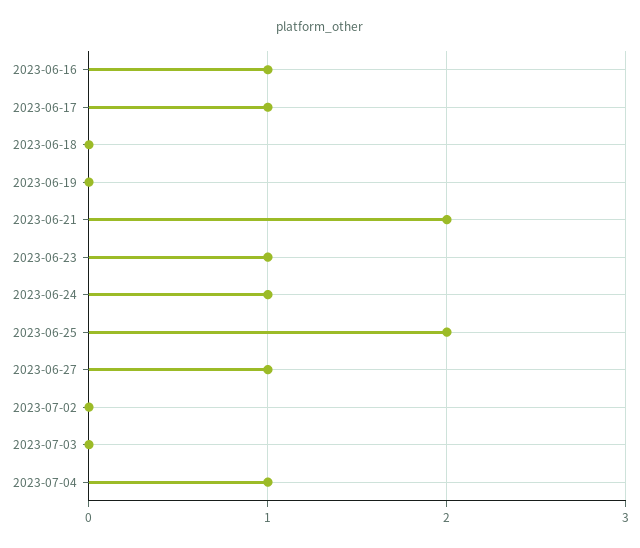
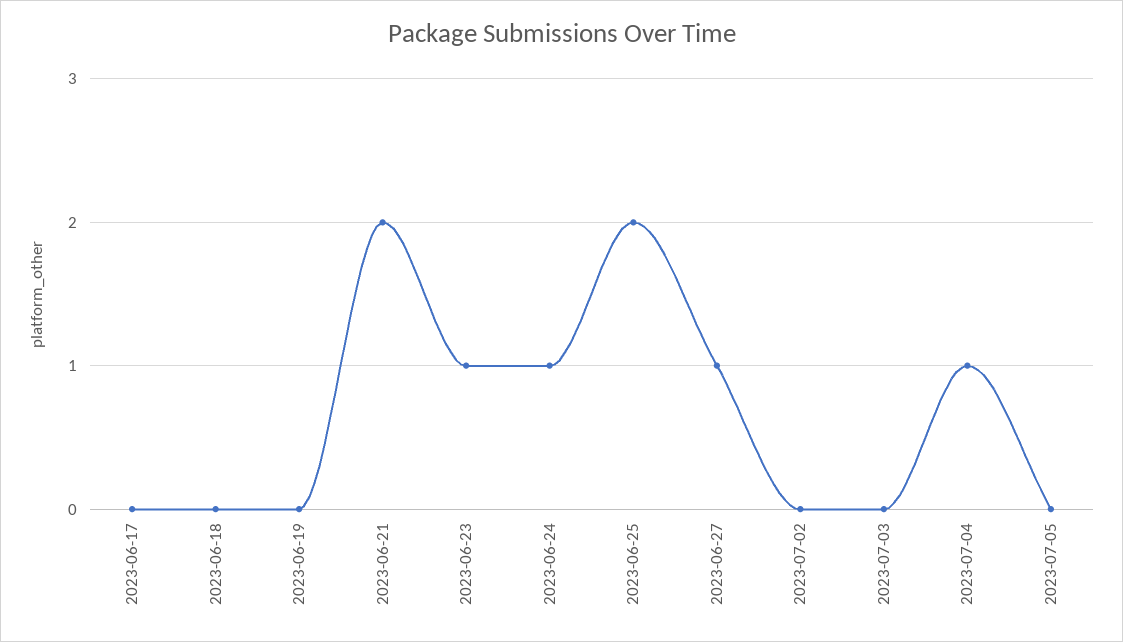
2023-06-16: 1 -> none
2023-06-17: 1 -> 0
2023-07-05: none -> 0

